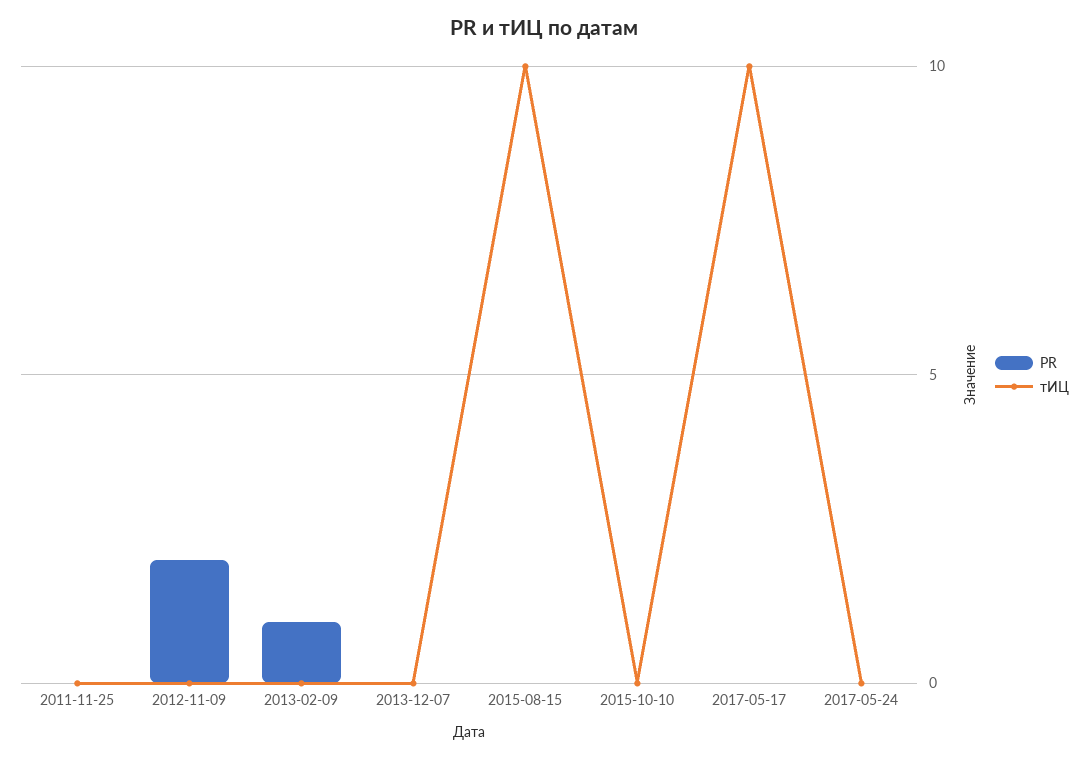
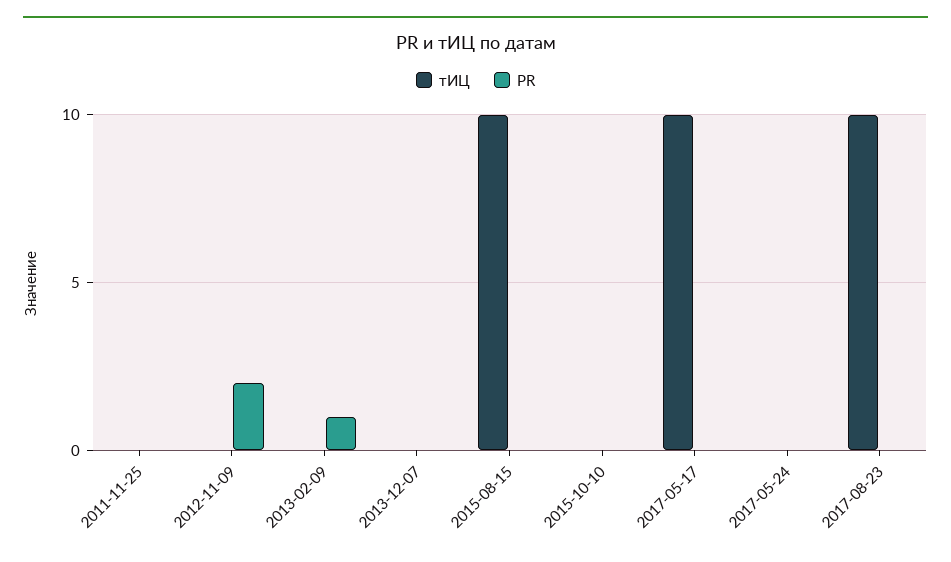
тИЦ, 2017-08-23: none -> 10
PR, 2017-08-23: none -> 0

